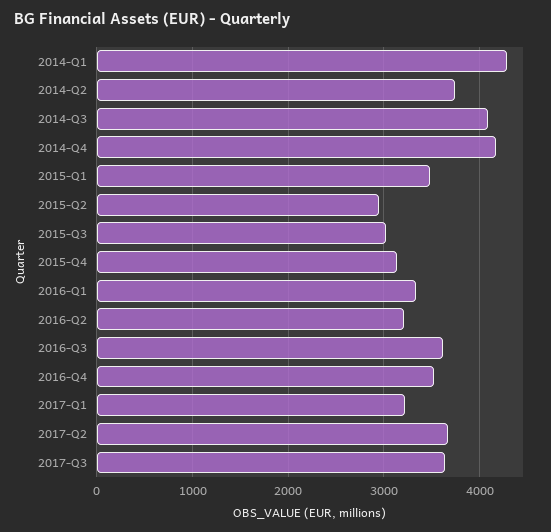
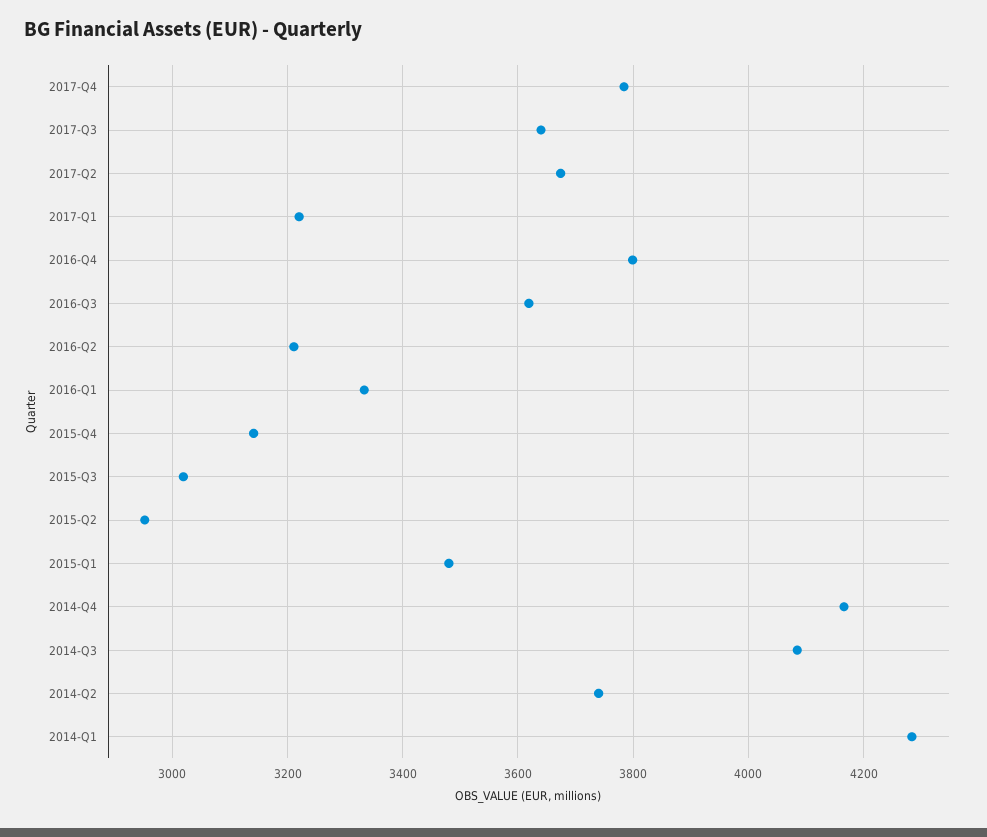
2016-Q4: 3500 -> 3800
2017-Q4: none -> 3780

